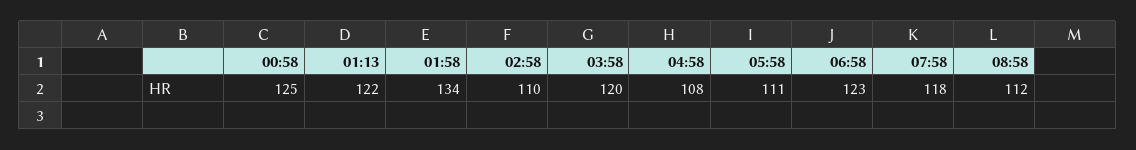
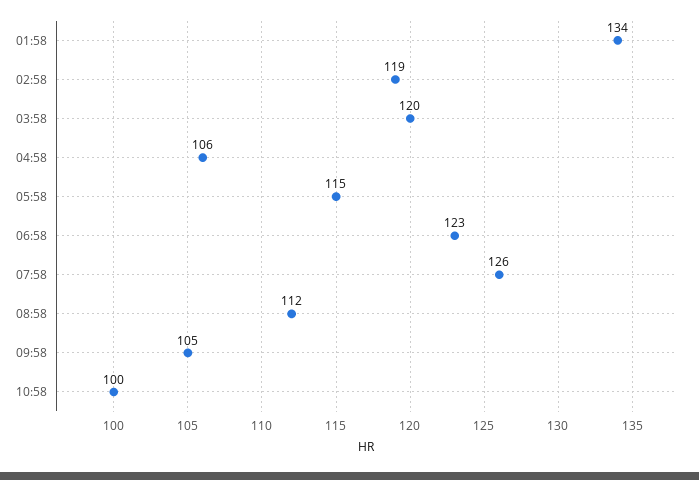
00:58: 125 -> none
01:13: 122 -> none
02:58: 110 -> 119
04:58: 108 -> 106
05:58: 111 -> 115
07:58: 118 -> 126
09:58: none -> 105
10:58: none -> 100

